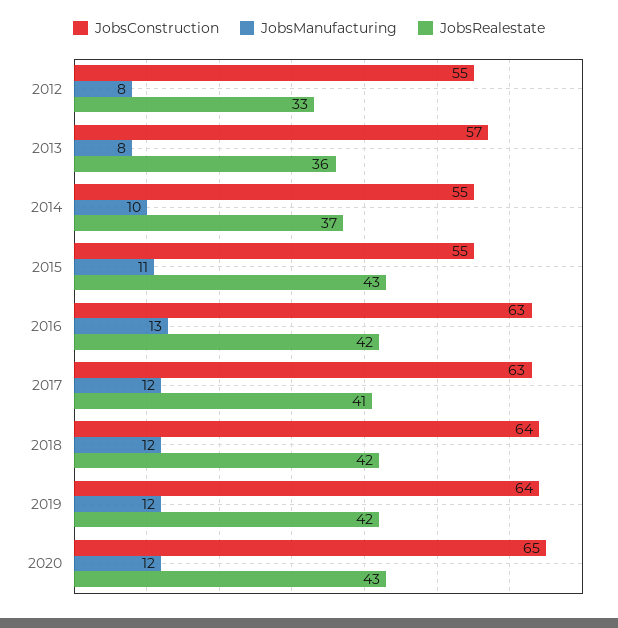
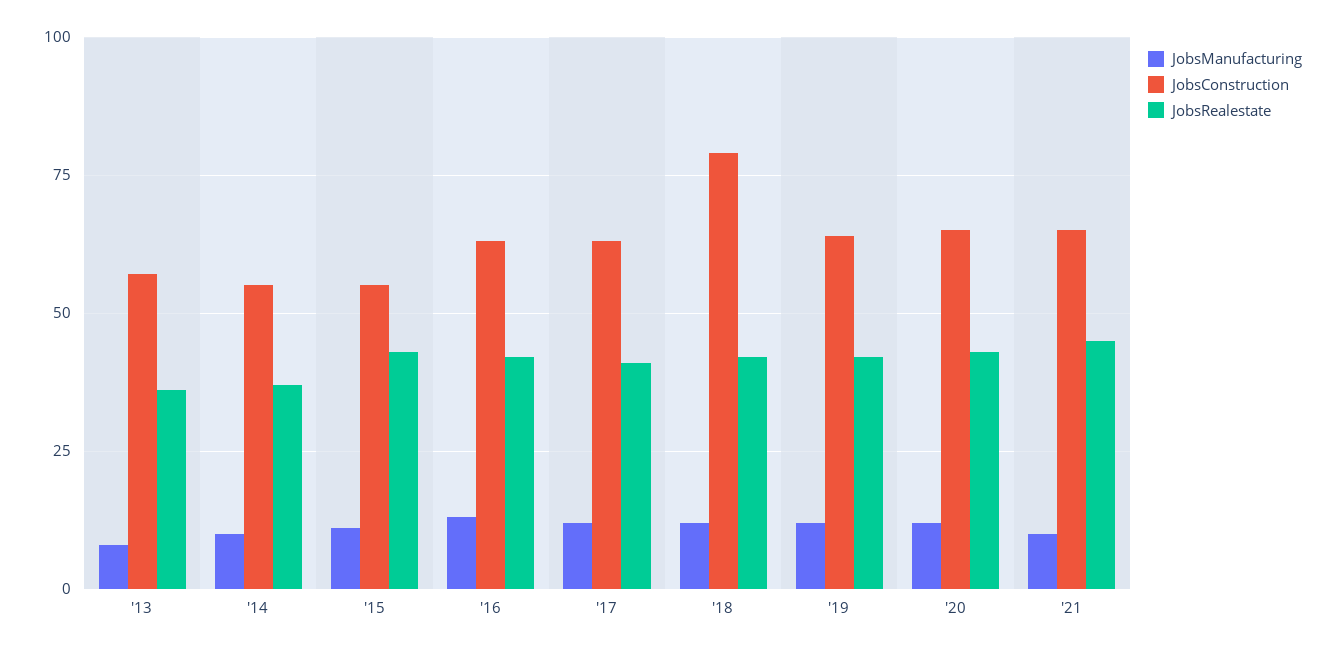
JobsConstruction, 2012: 55 -> none
JobsManufacturing, 2012: 8 -> none
JobsRealestate, 2012: 33 -> none
JobsConstruction, 2018: 64 -> 80
JobsManufacturing, '21: none -> 10
JobsConstruction, '21: none -> 65
JobsRealestate, '21: none -> 45

